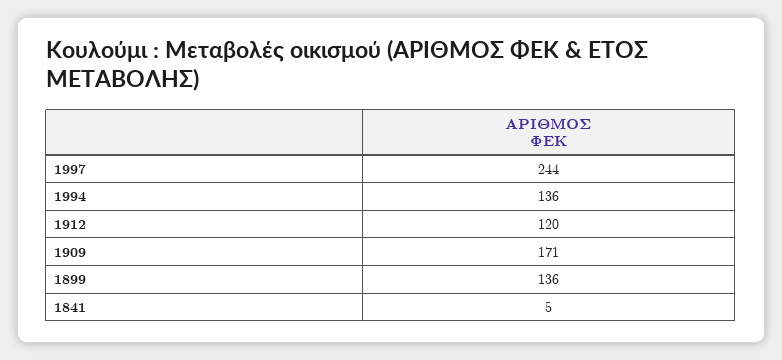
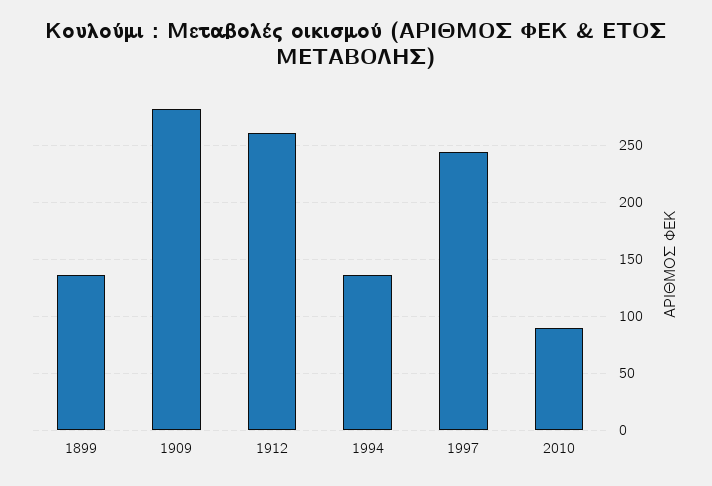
1912: 120 -> 260
1909: 171 -> 280
1841: 5 -> none
2010: none -> 90

